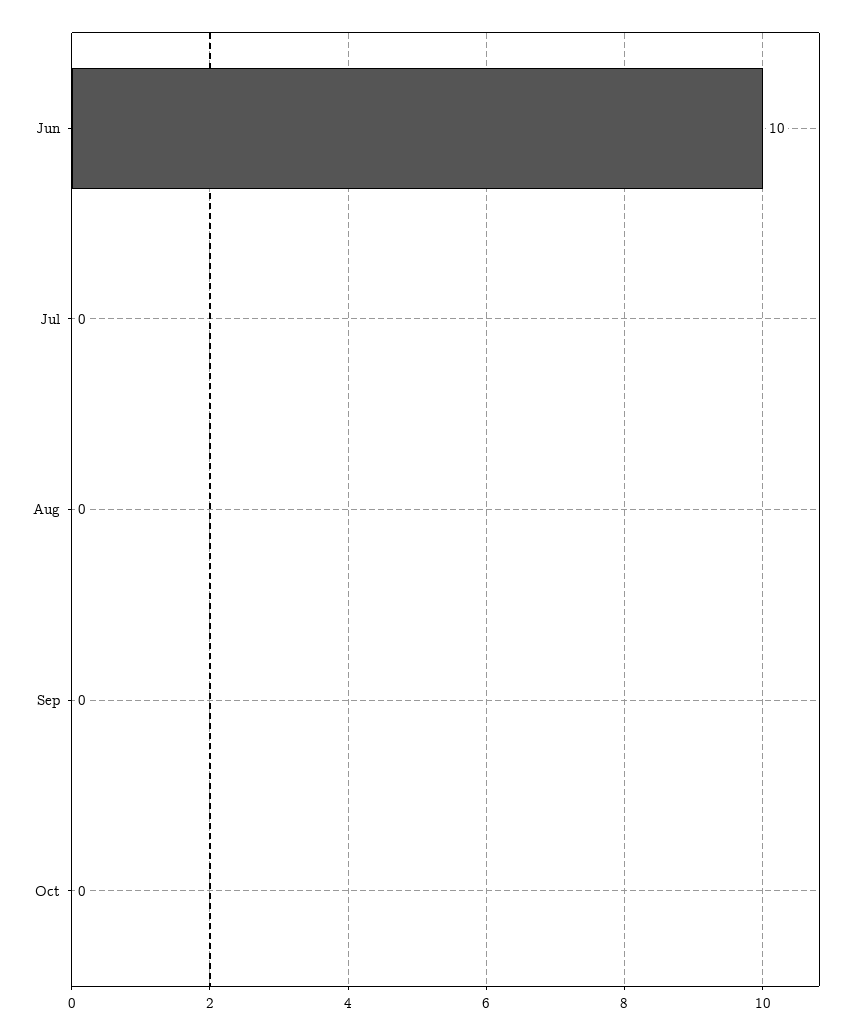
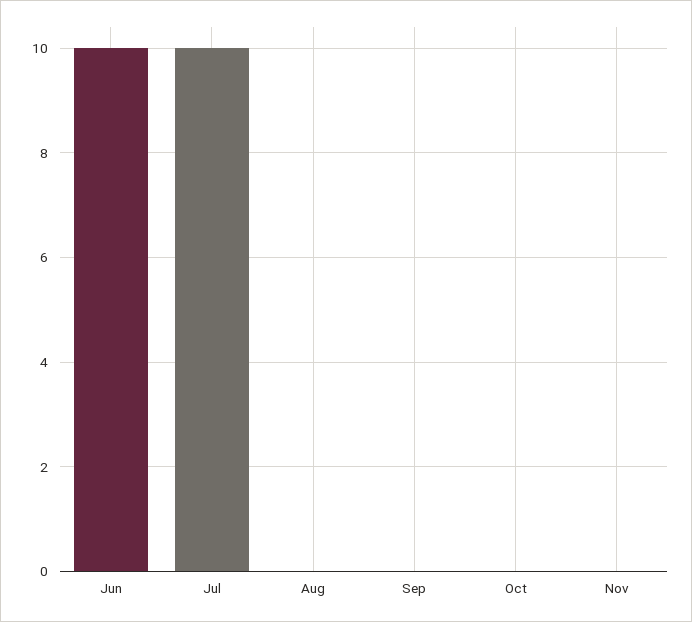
Jul: 0 -> 10
Nov: none -> 0

